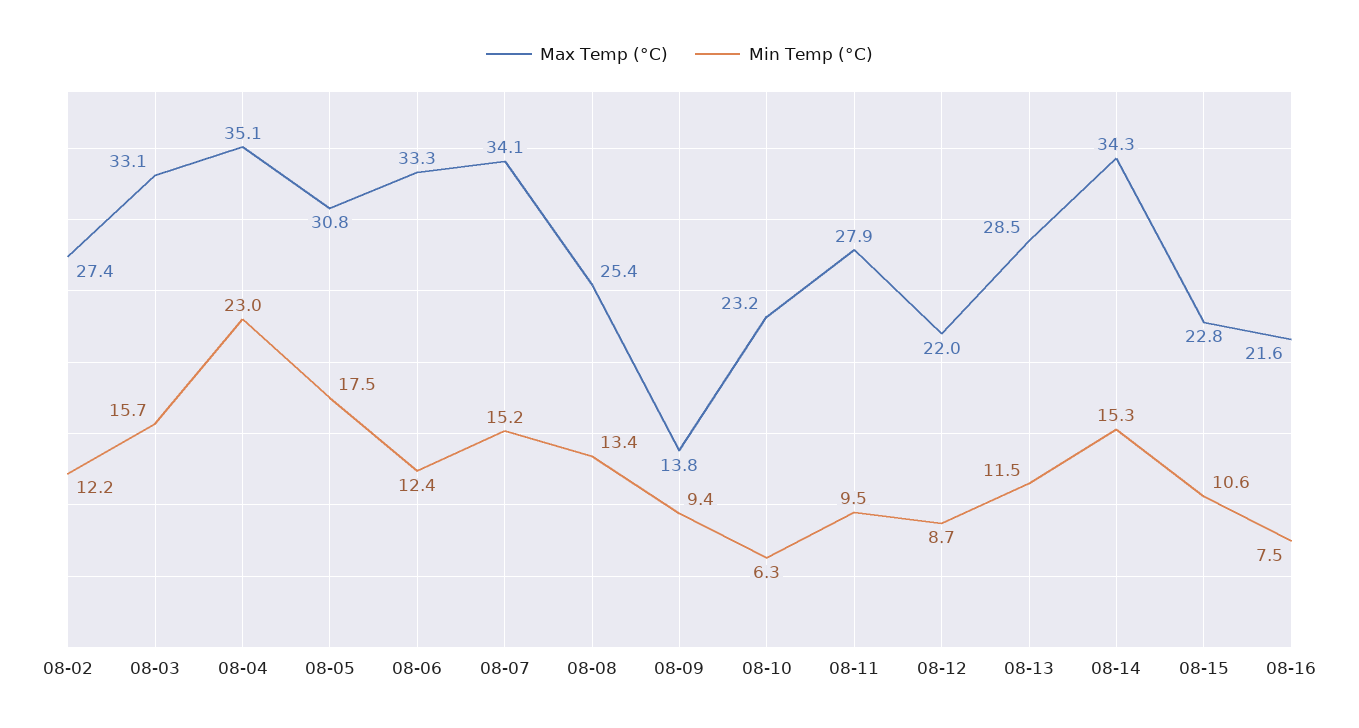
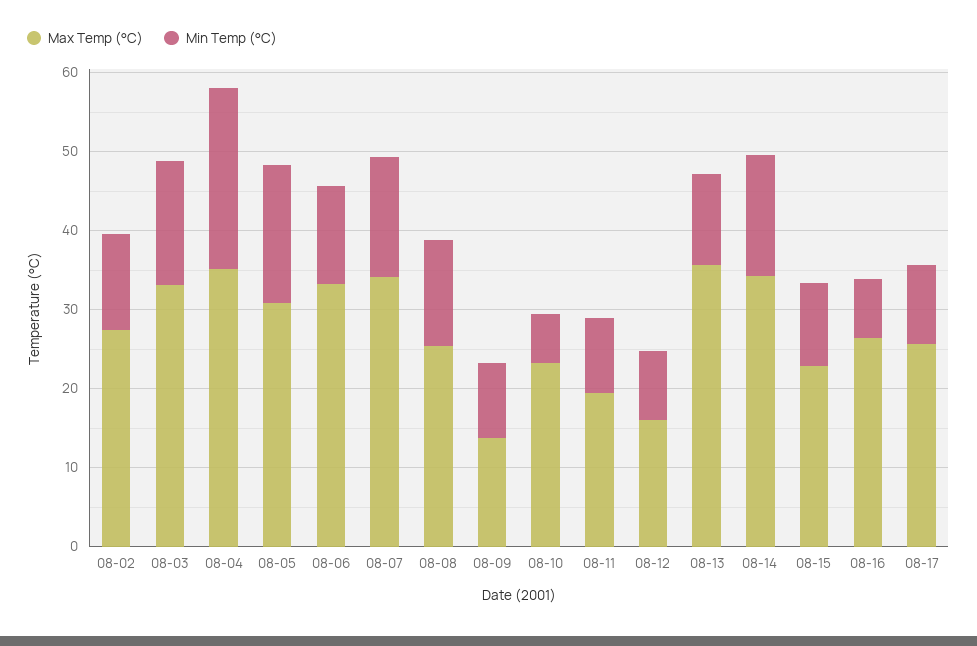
Max Temp (°C), 08-11: 27.9 -> 20
Max Temp (°C), 08-12: 22 -> 16
Max Temp (°C), 08-13: 28.5 -> 36
Max Temp (°C), 08-16: 21.6 -> 26
Max Temp (°C), 08-17: none -> 26
Min Temp (°C), 08-17: none -> 10

